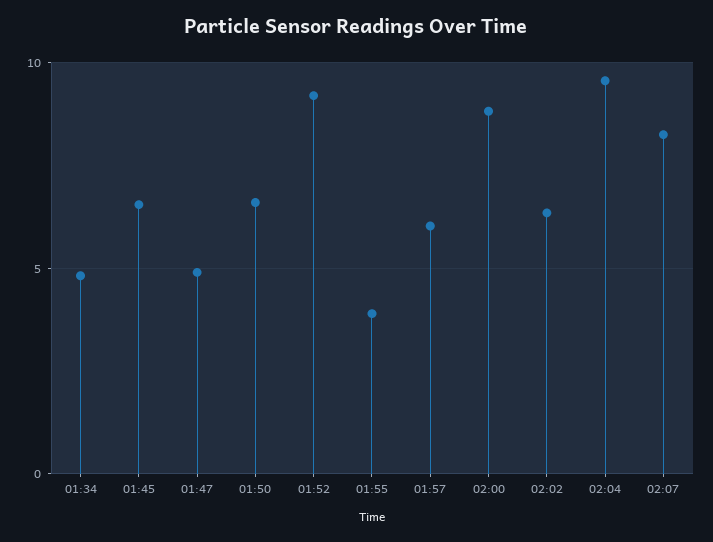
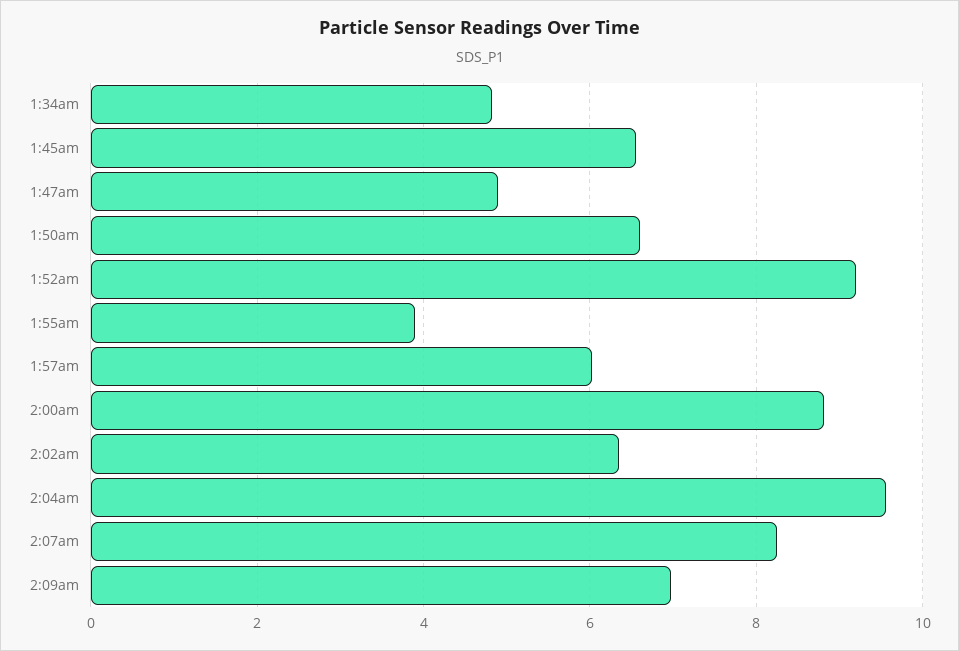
2:09am: none -> 7

